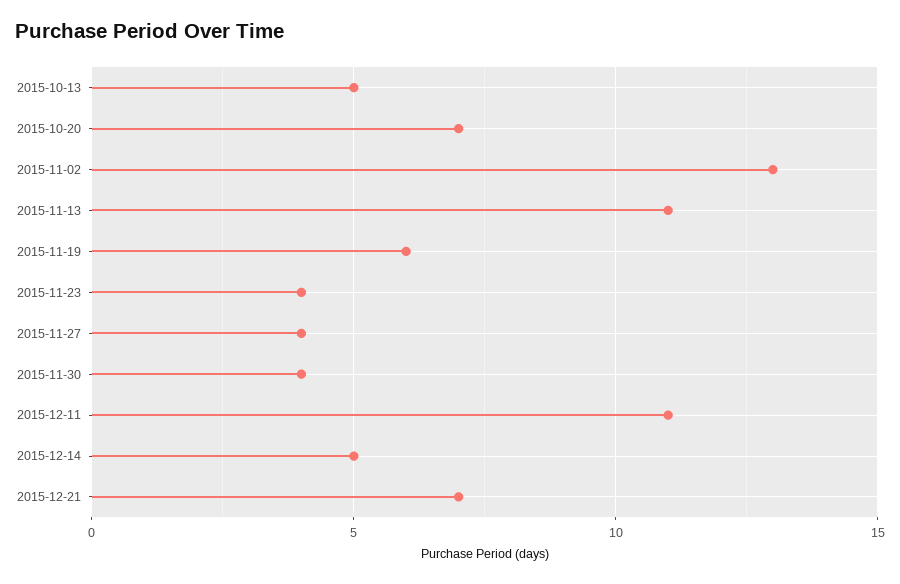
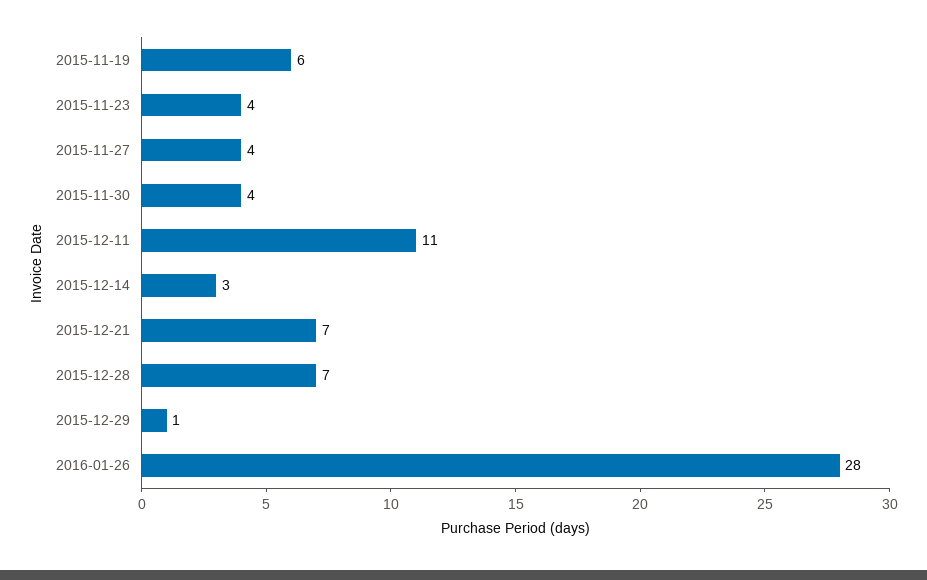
2015-10-13: 5 -> none
2015-10-20: 7 -> none
2015-11-02: 13 -> none
2015-11-13: 11 -> none
2015-12-14: 5 -> 3
2015-12-28: none -> 7
2015-12-29: none -> 1
2016-01-26: none -> 28

